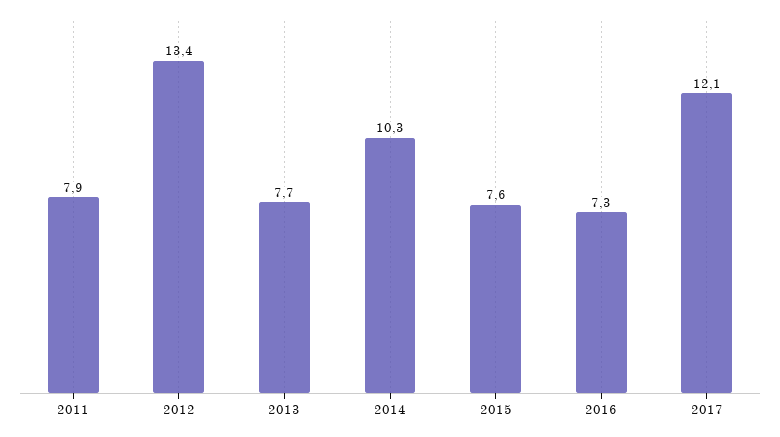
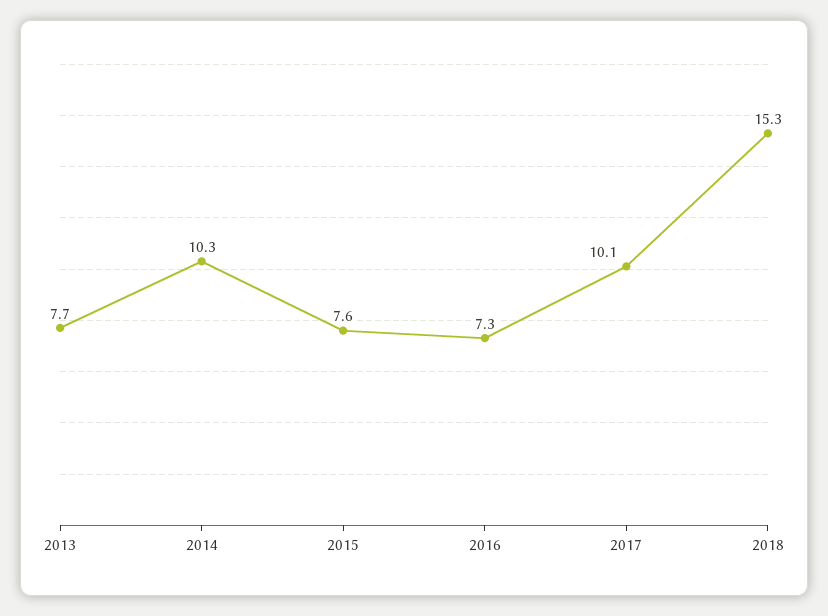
2011: 7.9 -> none
2012: 13.4 -> none
2017: 12.1 -> 10.1
2018: none -> 15.3

